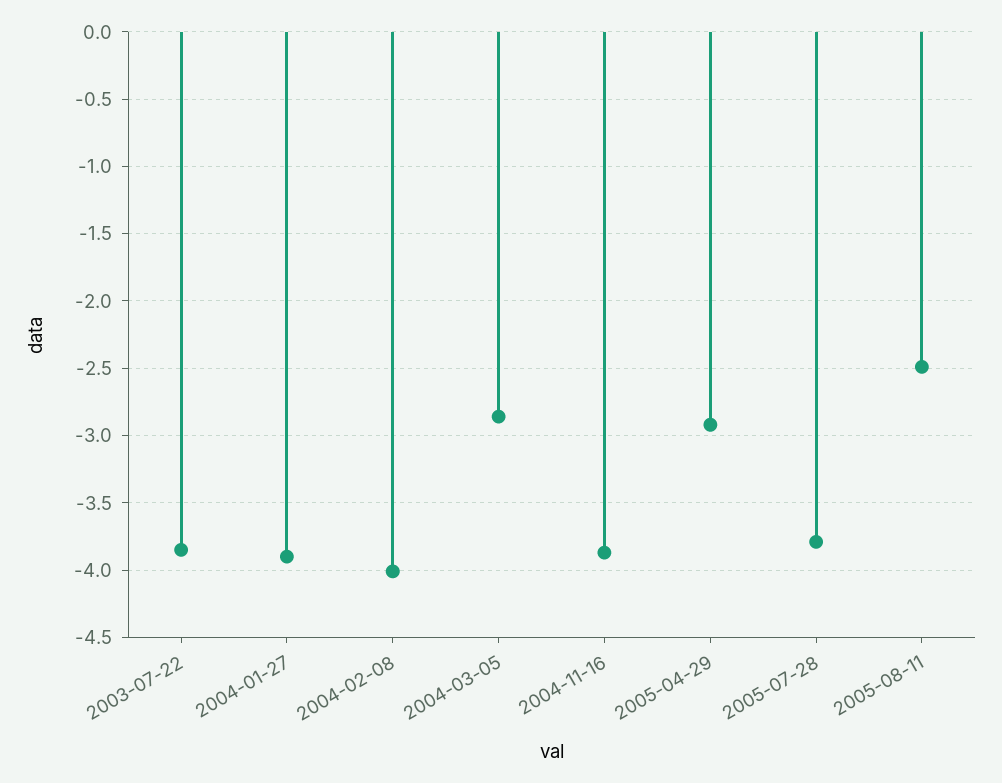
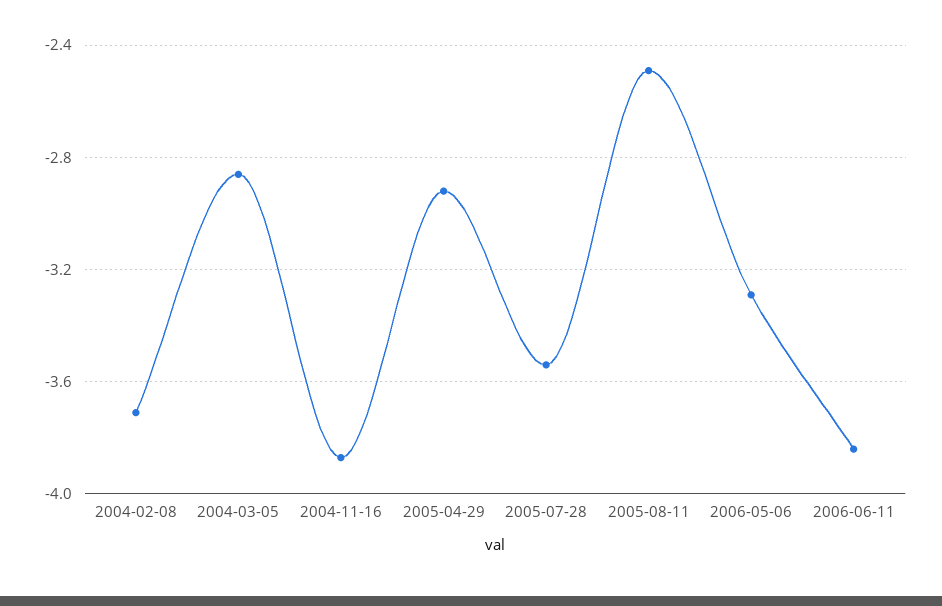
2003-07-22: -3.85 -> none
2004-01-27: -3.9 -> none
2004-02-08: -4 -> -3.7
2005-07-28: -3.8 -> -3.55
2006-05-06: none -> -3.3
2006-06-11: none -> -3.85

